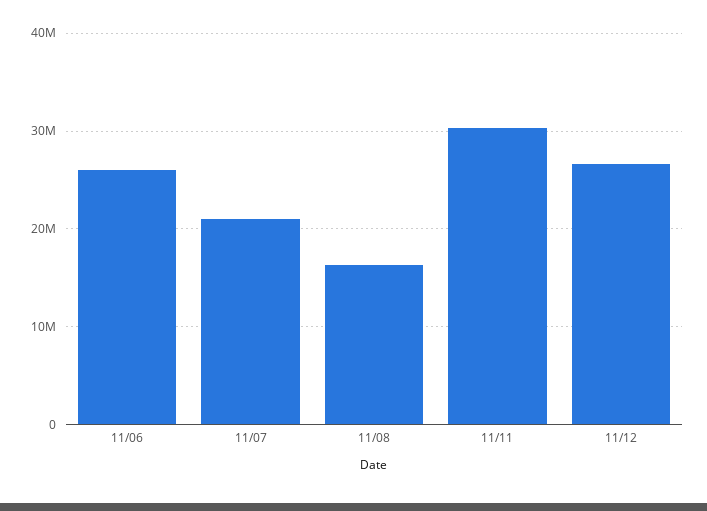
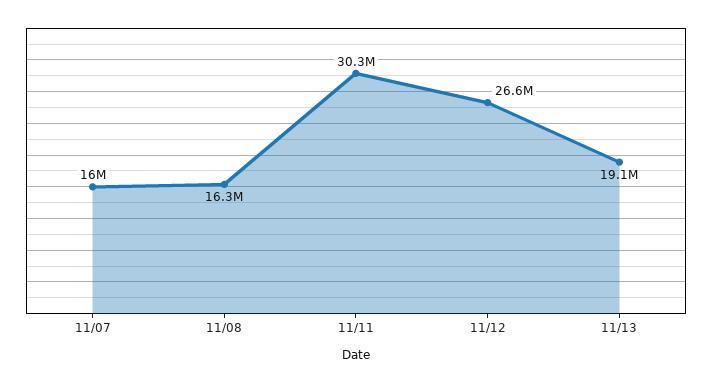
11/06: 26000000 -> none
11/07: 21000000 -> 16000000
11/13: none -> 19100000

